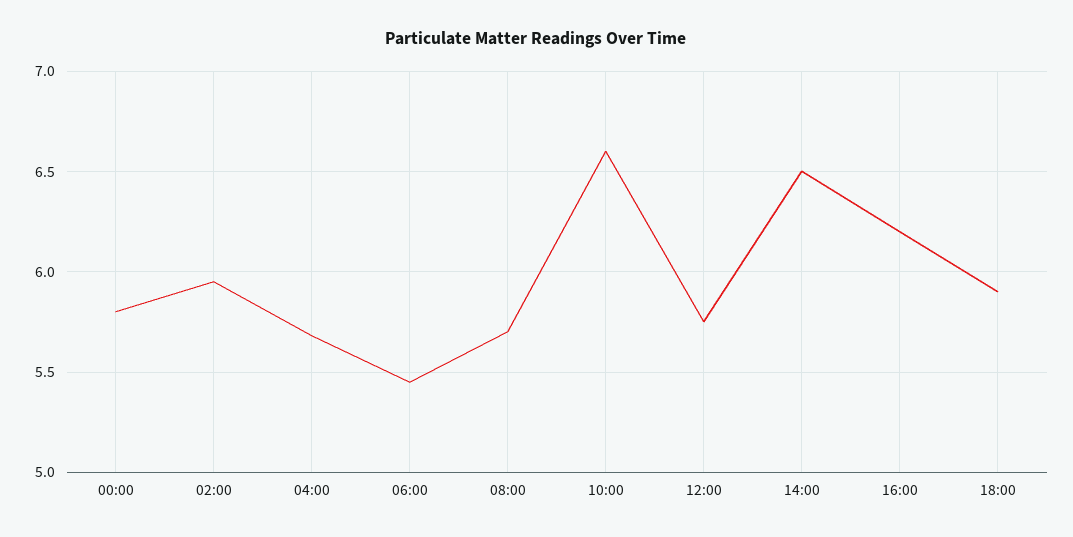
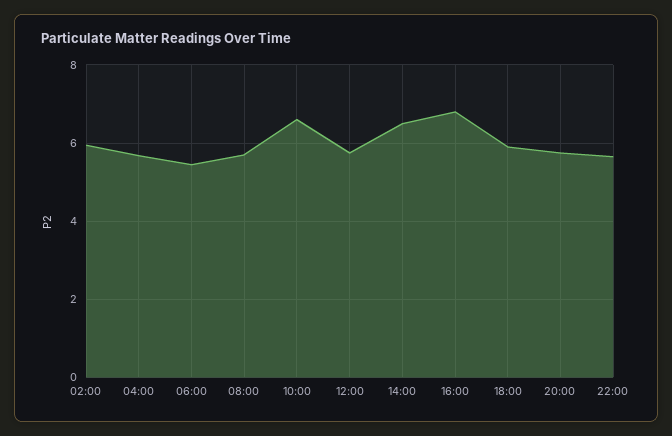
00:00: 5.8 -> none
16:00: 6.2 -> 6.8
20:00: none -> 5.8
22:00: none -> 5.6

